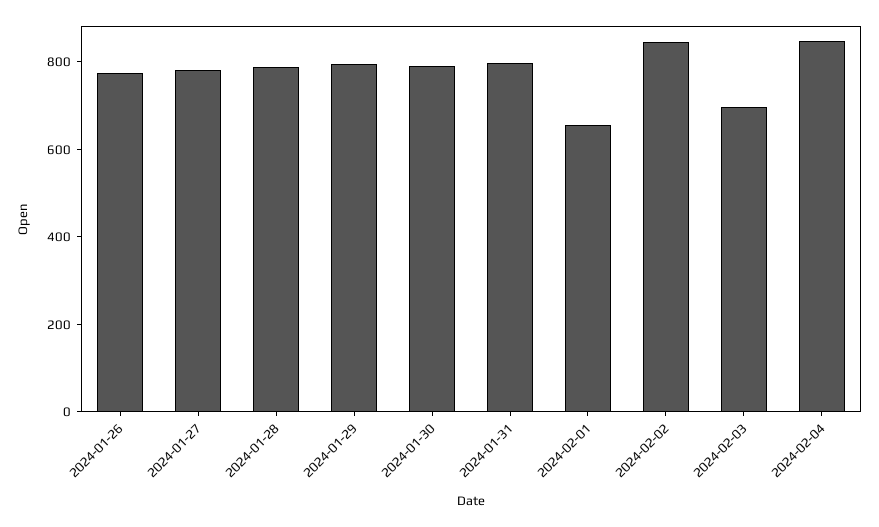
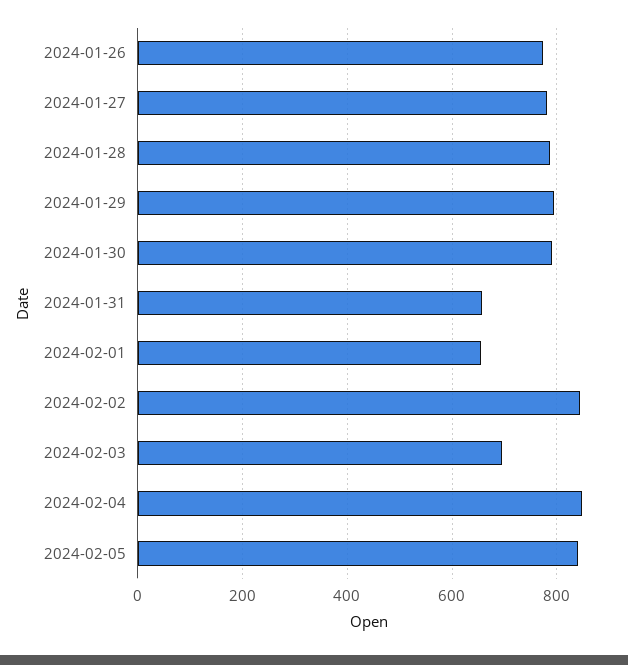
2024-01-31: 800 -> 660
2024-02-05: none -> 840

